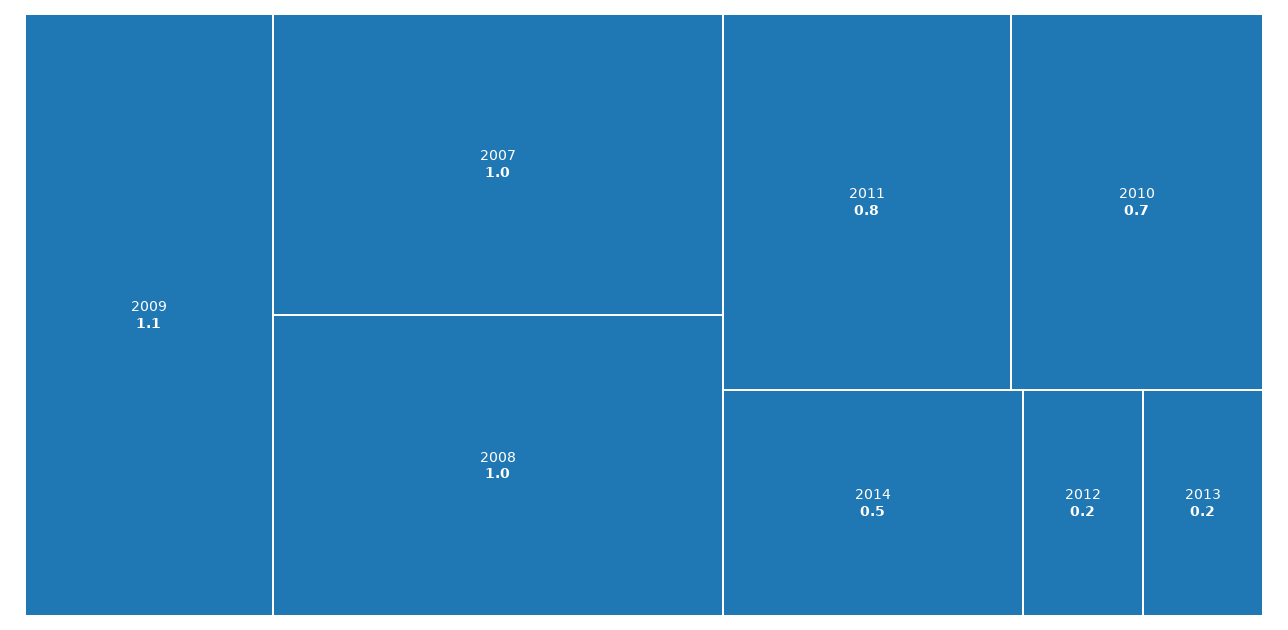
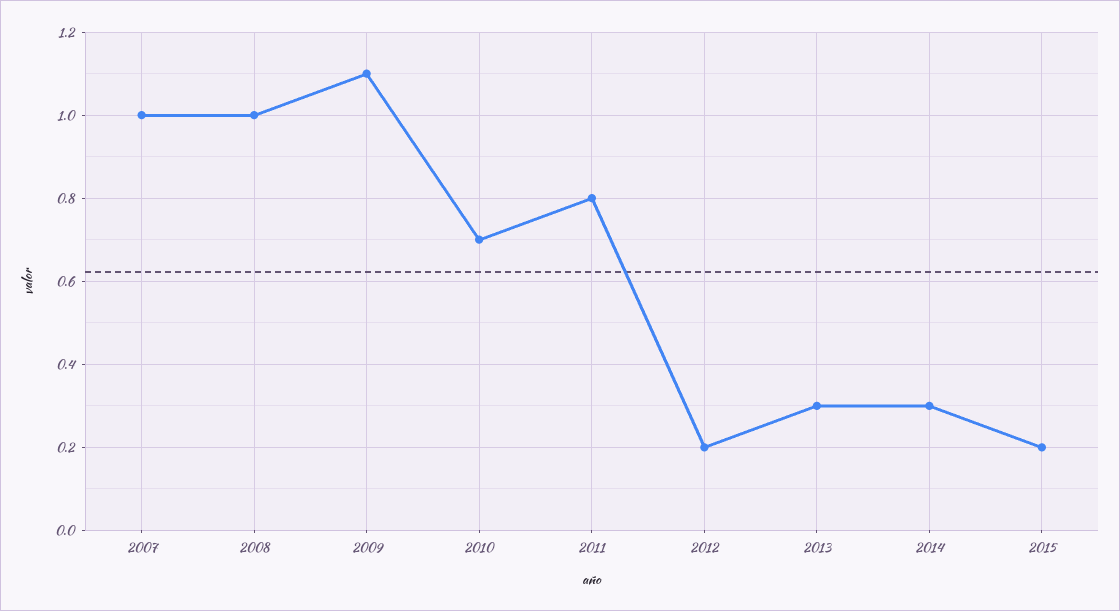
2014: 0.5 -> 0.3
2013: 0.2 -> 0.3
2015: none -> 0.2

